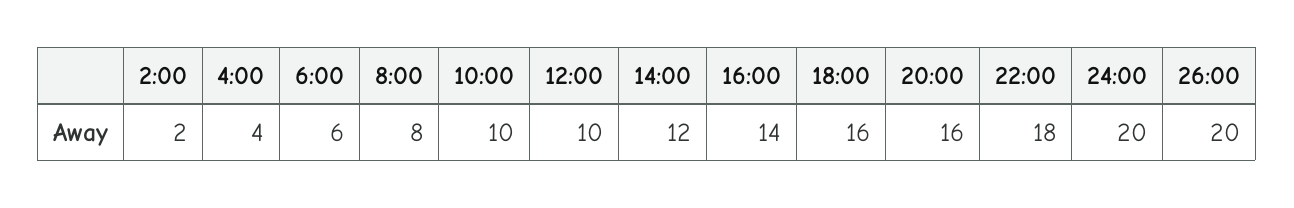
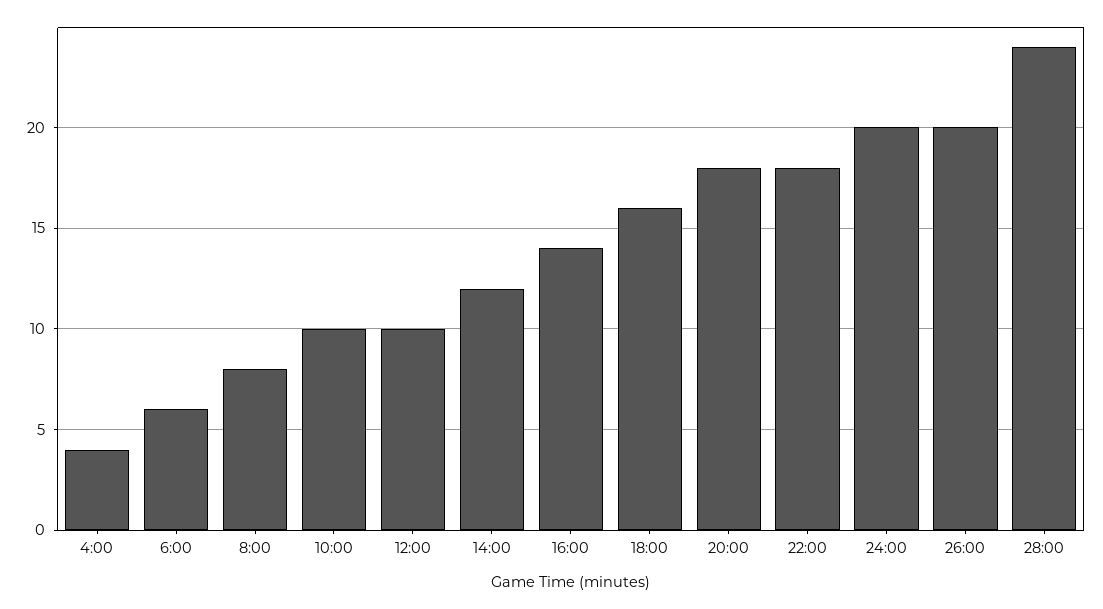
2:00: 2 -> none
20:00: 16 -> 18
28:00: none -> 24

